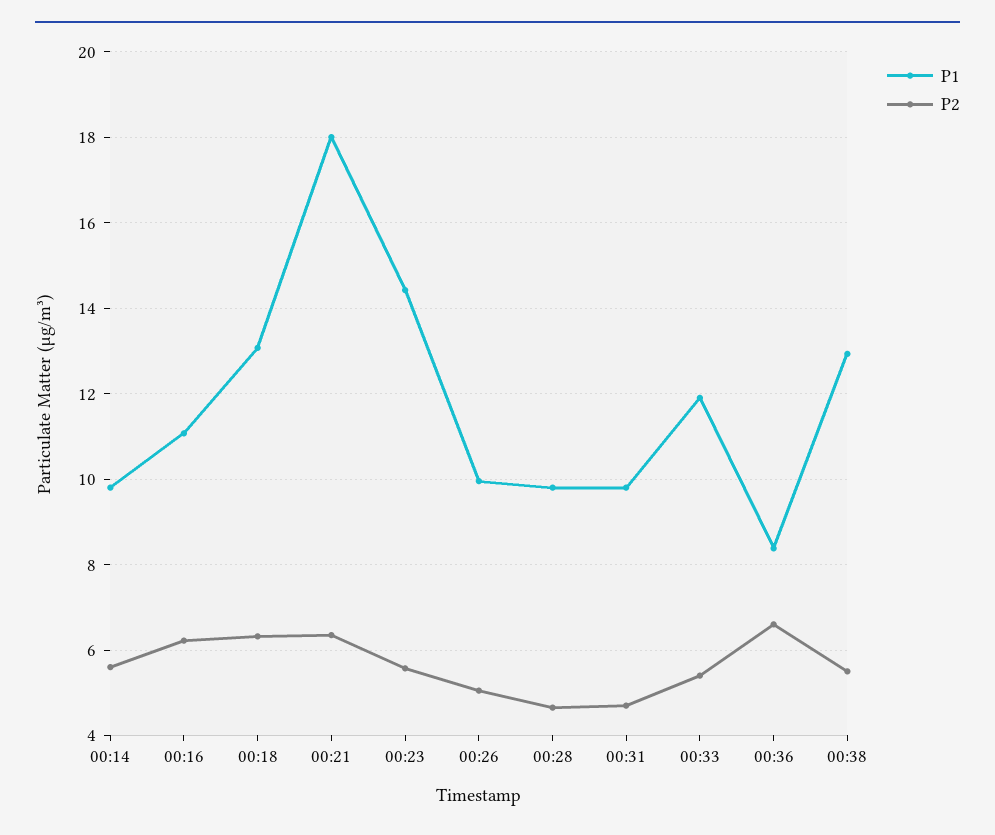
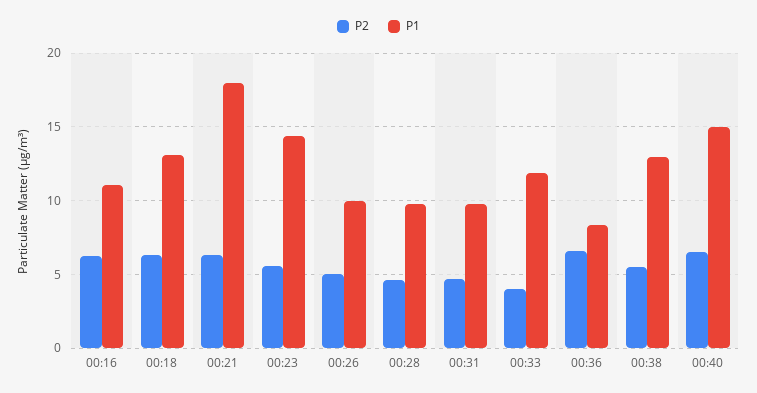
P1, 00:14: 9.8 -> none
P2, 00:14: 5.6 -> none
P2, 00:33: 5.4 -> 4
P2, 00:40: none -> 6.5
P1, 00:40: none -> 15

